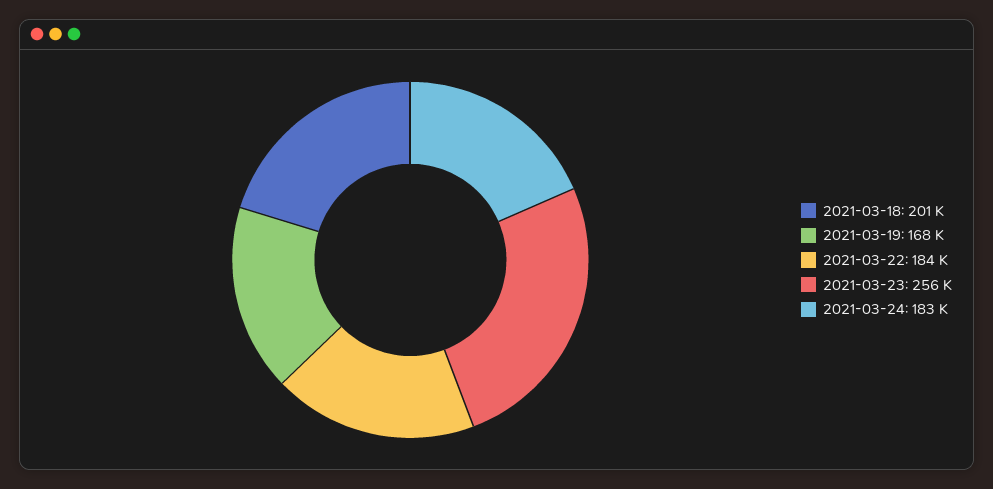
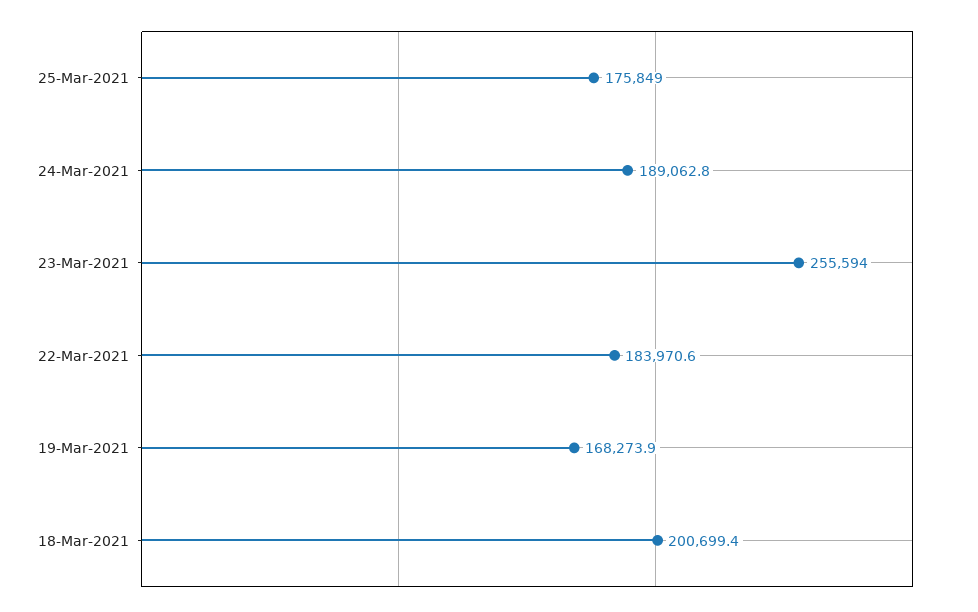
2021-03-24: 183000 -> 189062.8
25-Mar-2021: none -> 175849

